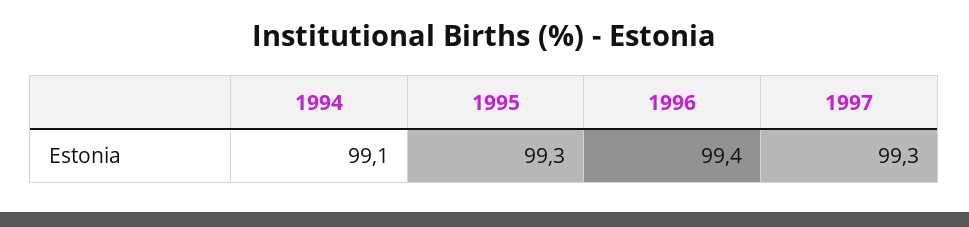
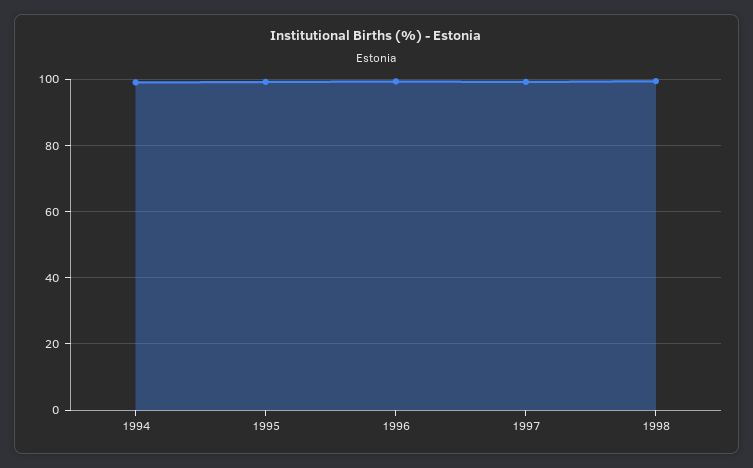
1998: none -> 100

